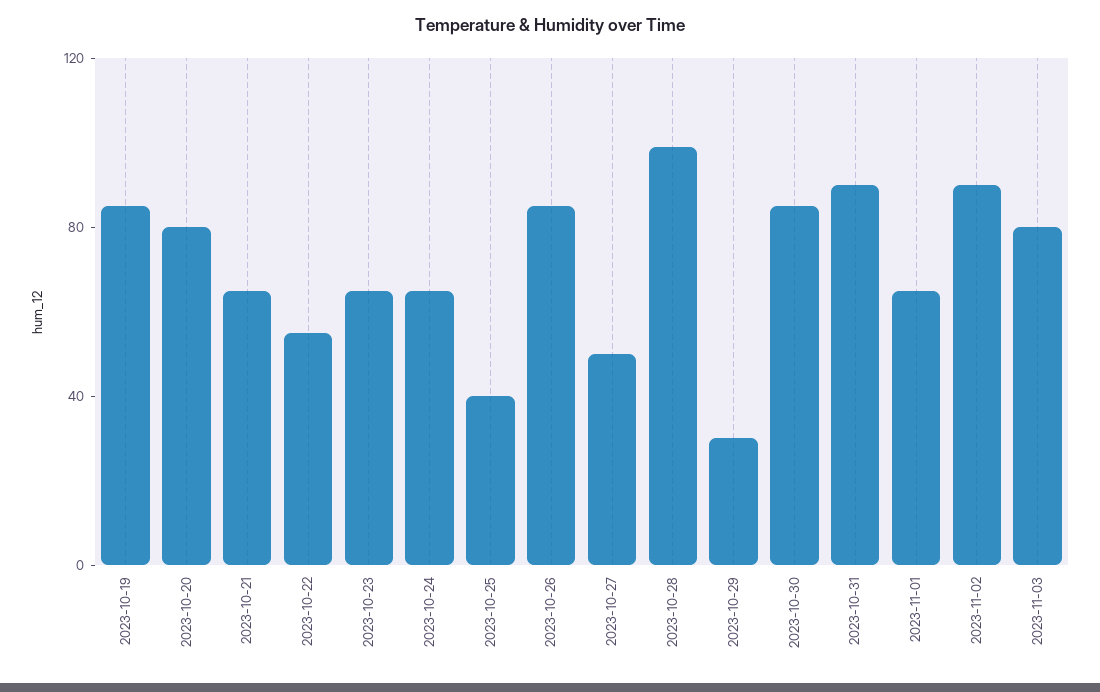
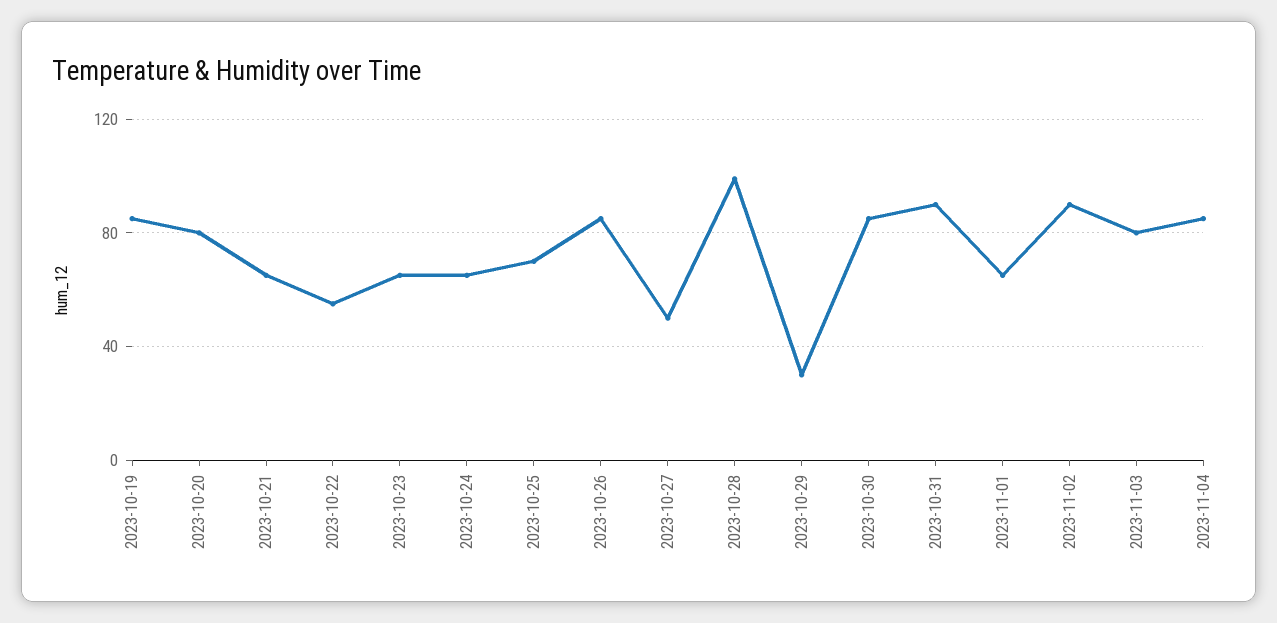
2023-10-25: 40 -> 70
2023-11-04: none -> 85

